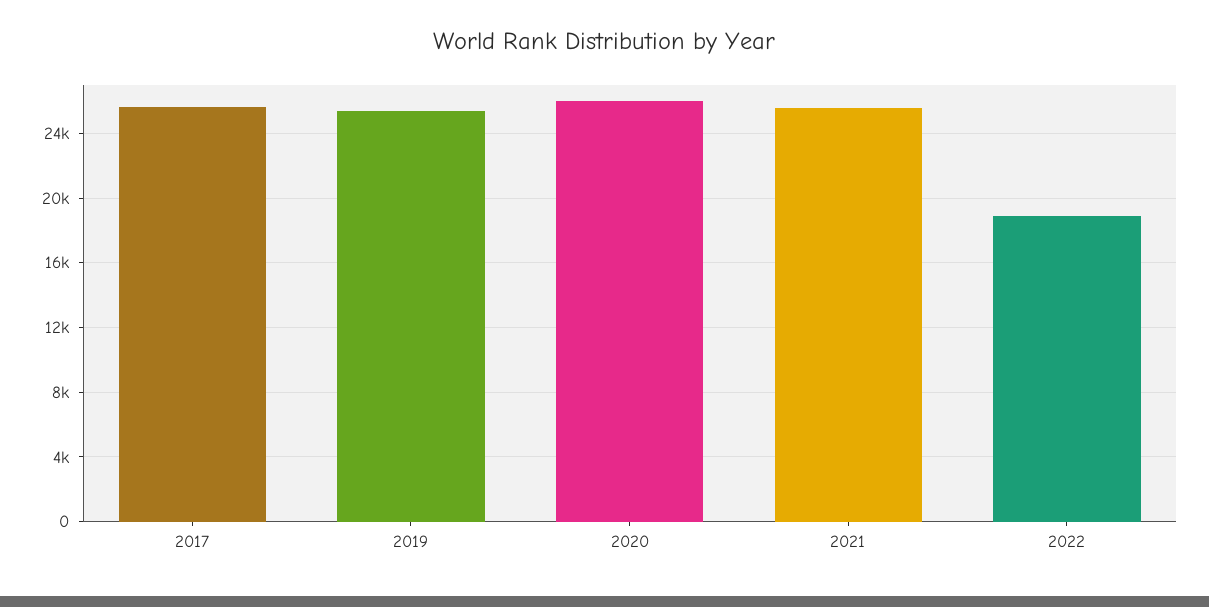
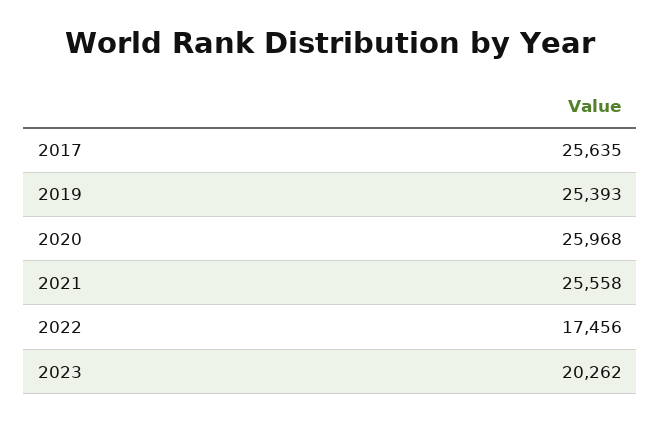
2022: 19000 -> 17456
2023: none -> 20262

